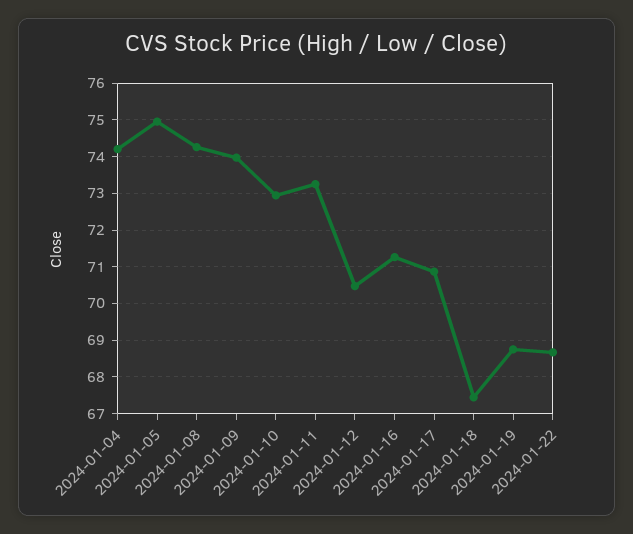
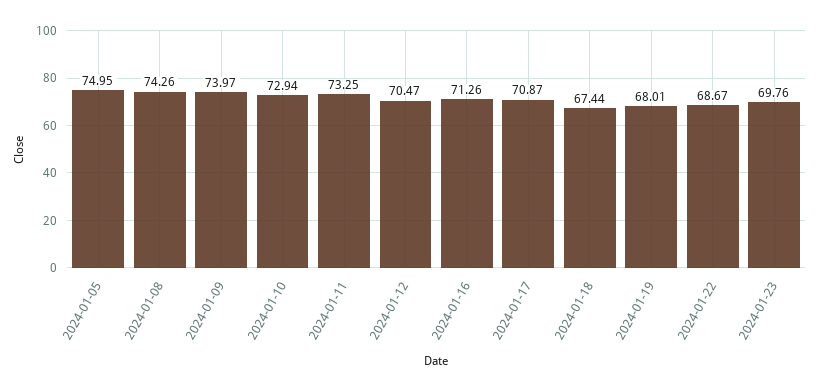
2024-01-04: 74.2 -> none
2024-01-19: 68.8 -> 68.01
2024-01-23: none -> 69.76

